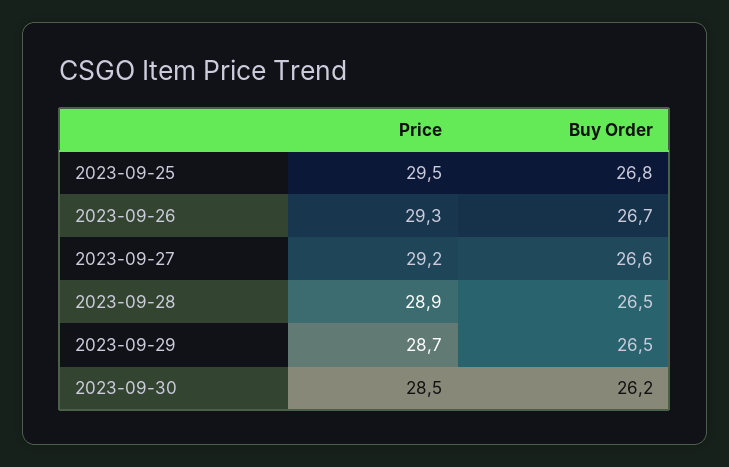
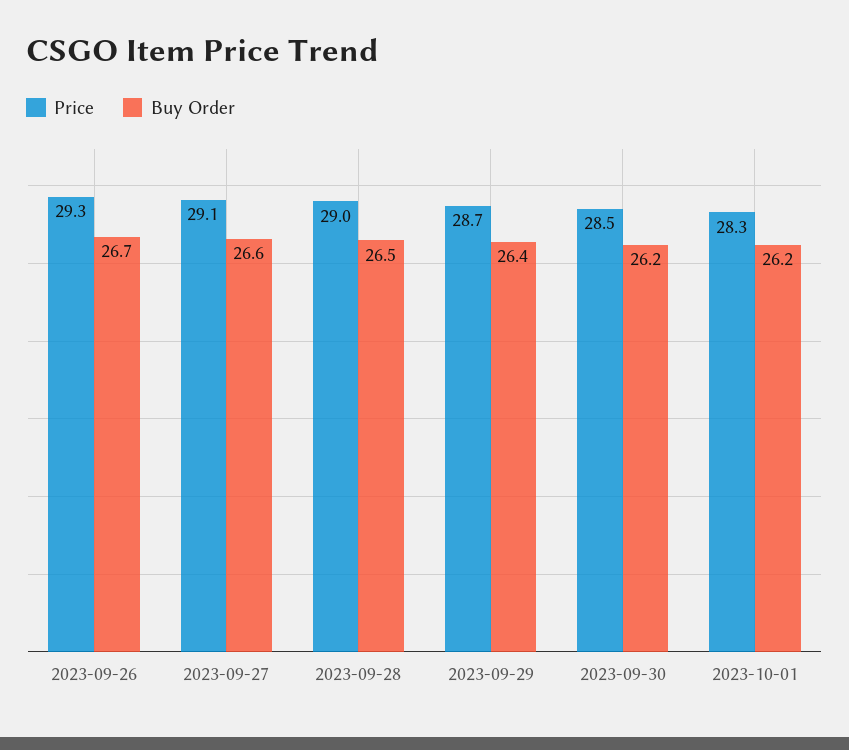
Price, 2023-09-25: 29.5 -> none
Buy Order, 2023-09-25: 26.8 -> none
Price, 2023-09-27: 29.2 -> 29.1
Price, 2023-09-28: 28.9 -> 29
Buy Order, 2023-09-29: 26.5 -> 26.4
Price, 2023-10-01: none -> 28.3
Buy Order, 2023-10-01: none -> 26.2

